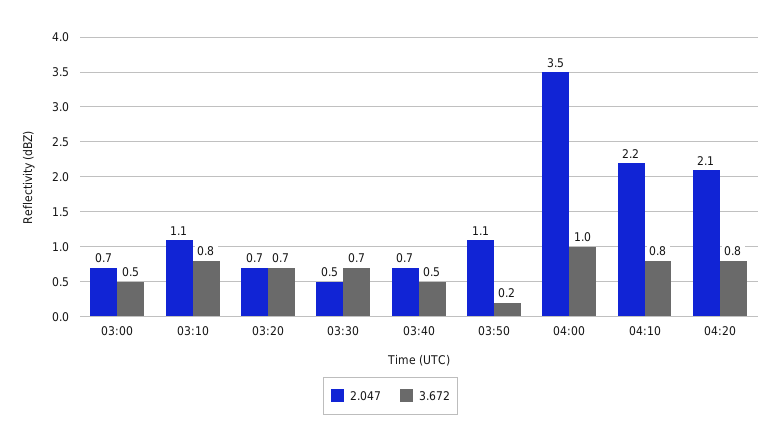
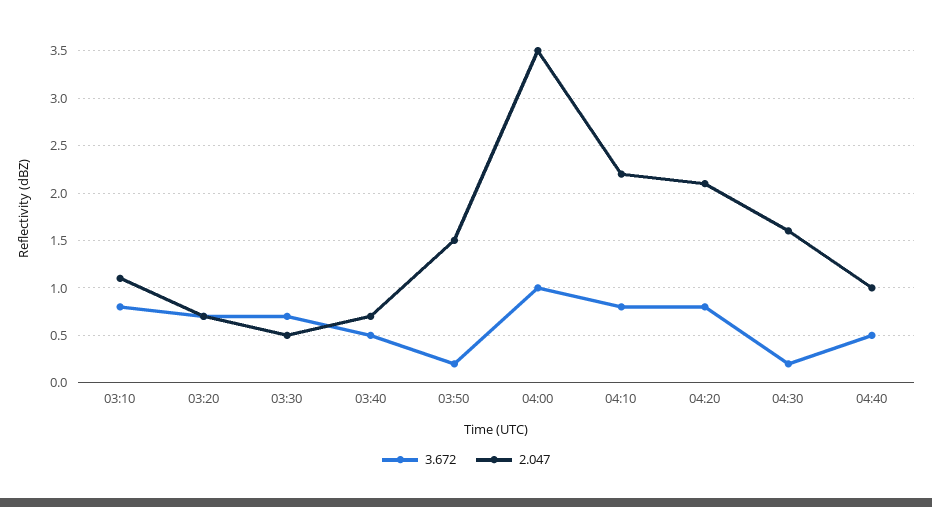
2.047, 03:00: 0.7 -> none
3.672, 03:00: 0.5 -> none
2.047, 03:50: 1.1 -> 1.5
3.672, 04:30: none -> 0.2
2.047, 04:30: none -> 1.6
3.672, 04:40: none -> 0.5
2.047, 04:40: none -> 1

